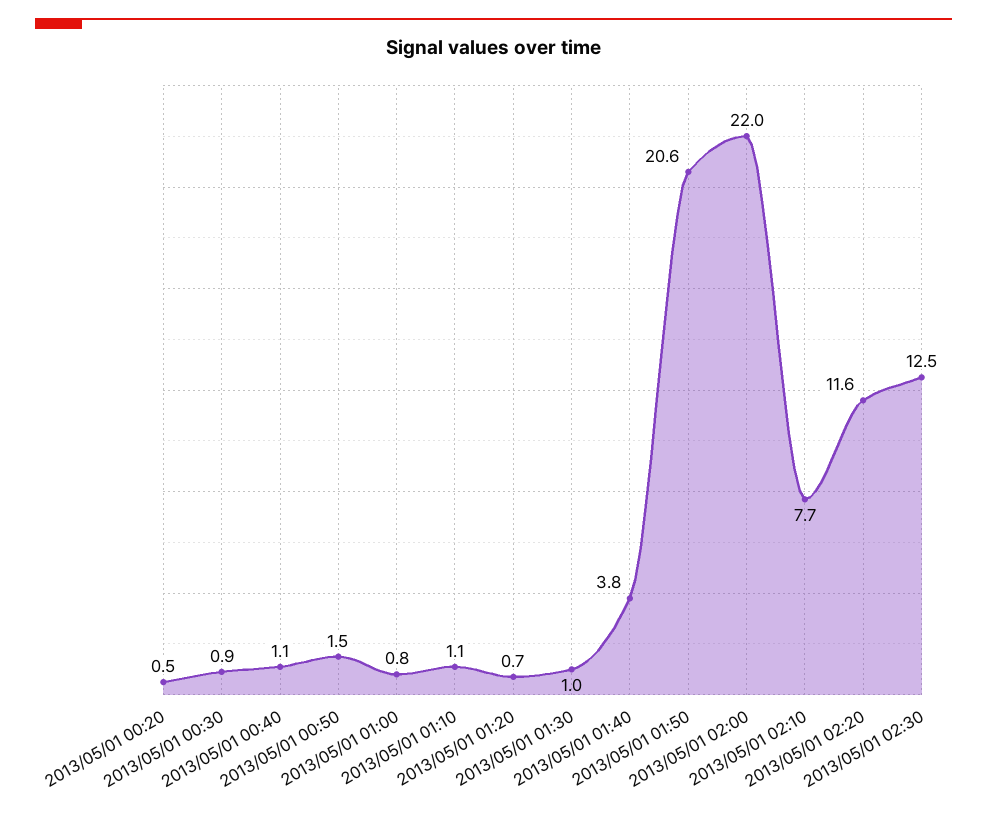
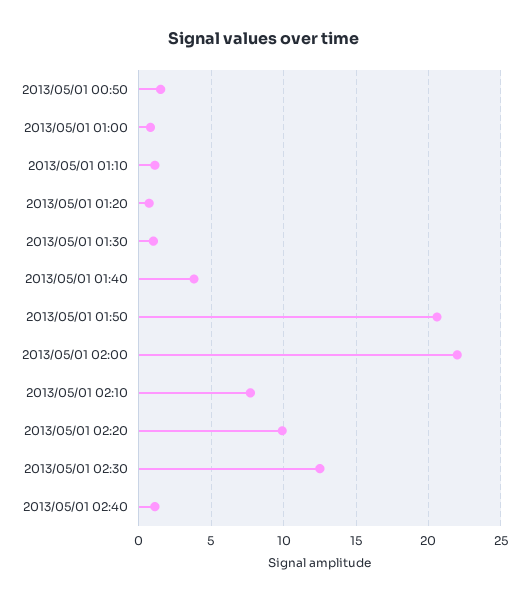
2013/05/01 00:20: 0.5 -> none
2013/05/01 00:30: 0.9 -> none
2013/05/01 00:40: 1.1 -> none
2013/05/01 02:20: 11.6 -> 10
2013/05/01 02:40: none -> 1

